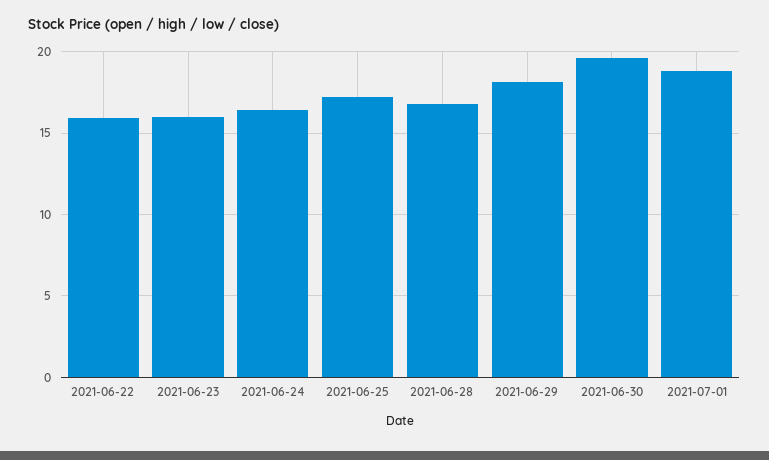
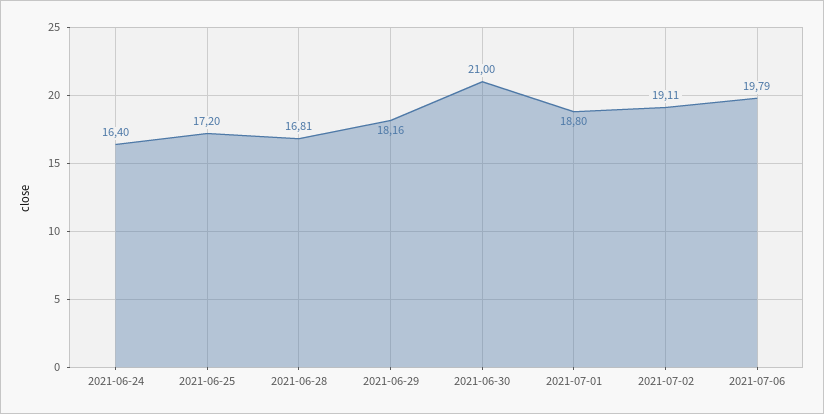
2021-06-22: 16 -> none
2021-06-23: 16 -> none
2021-06-30: 19.5 -> 21
2021-07-02: none -> 19.11
2021-07-06: none -> 19.79

